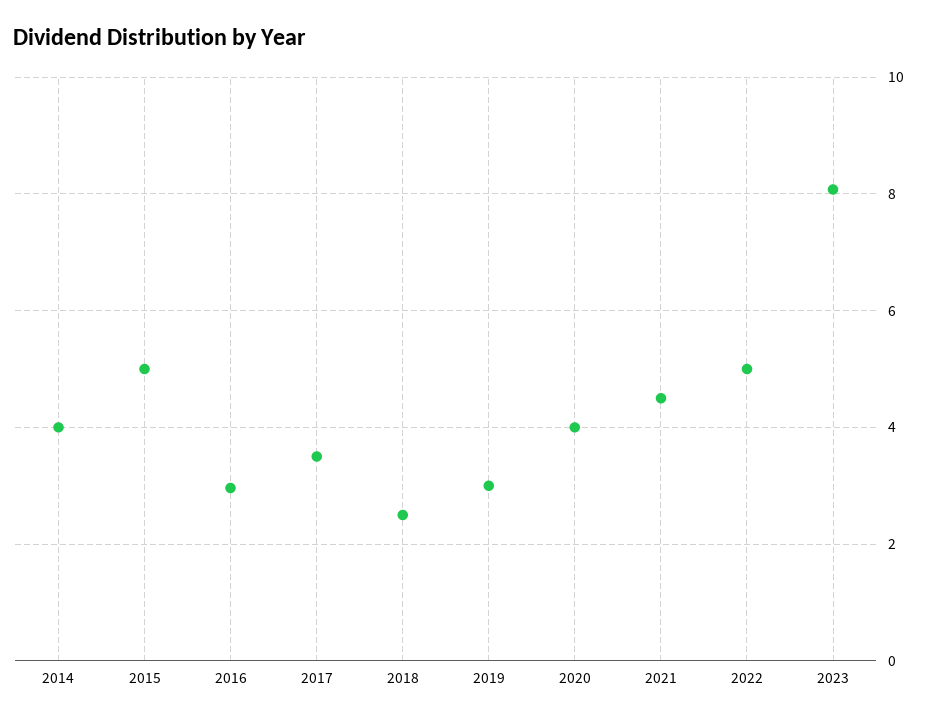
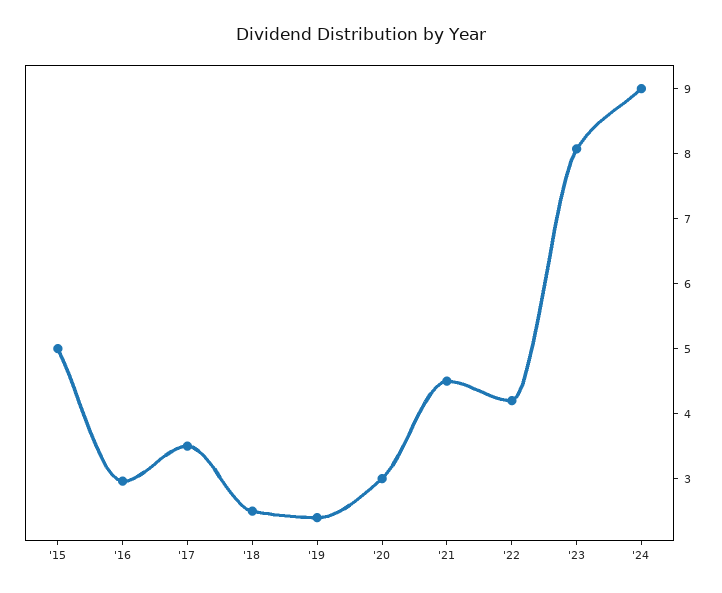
2014: 4 -> none
2019: 3 -> 2.4
2020: 4 -> 3
2022: 5 -> 4.2
'24: none -> 9

